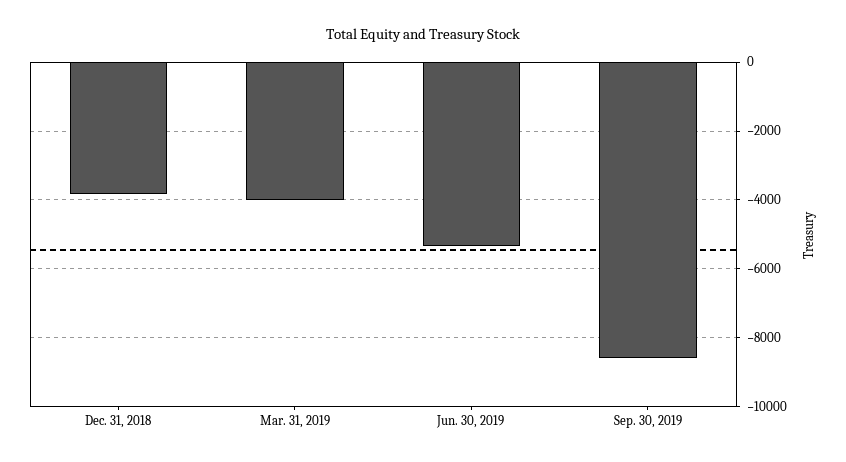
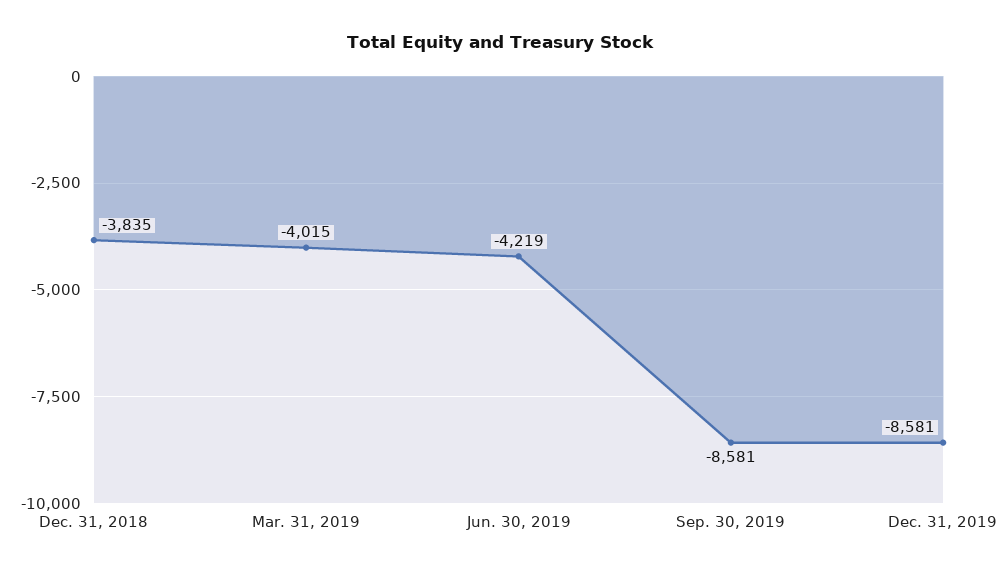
Jun. 30, 2019: -5400 -> -4219
Dec. 31, 2019: none -> -8581

